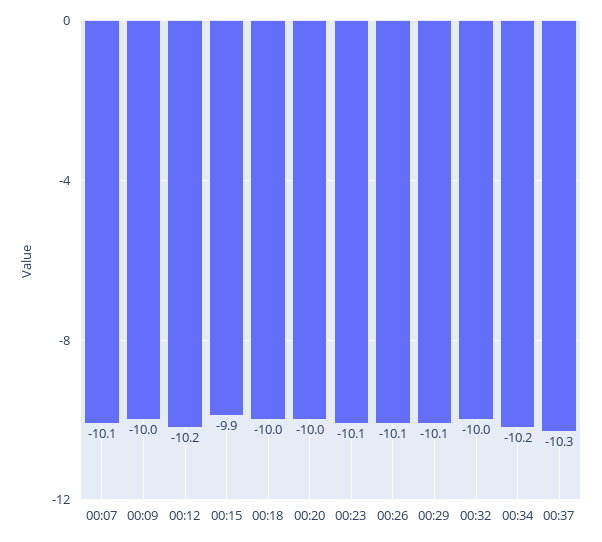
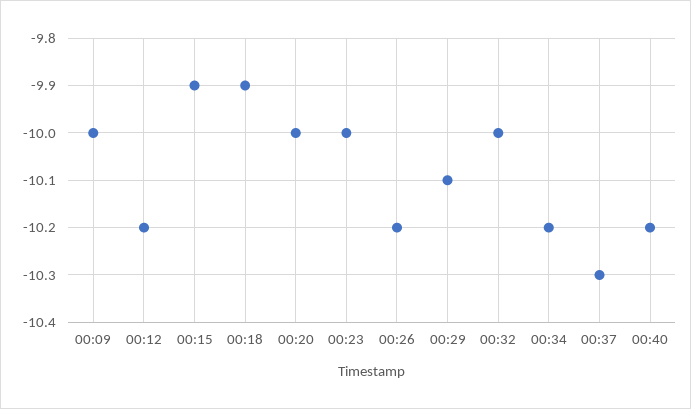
00:07: -10.1 -> none
00:18: -10 -> -9.9
00:23: -10.1 -> -10
00:26: -10.1 -> -10.2
00:40: none -> -10.2

